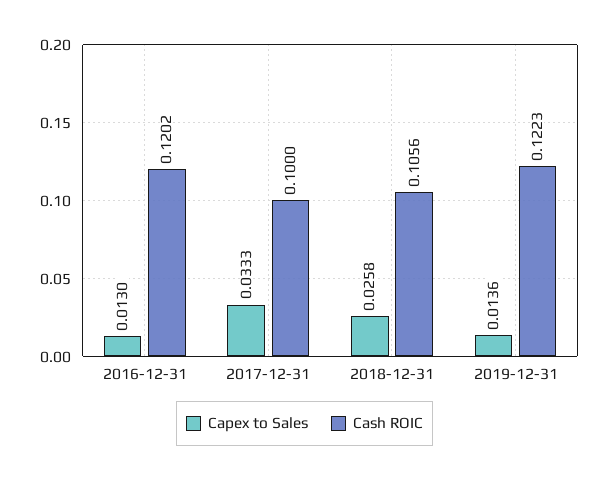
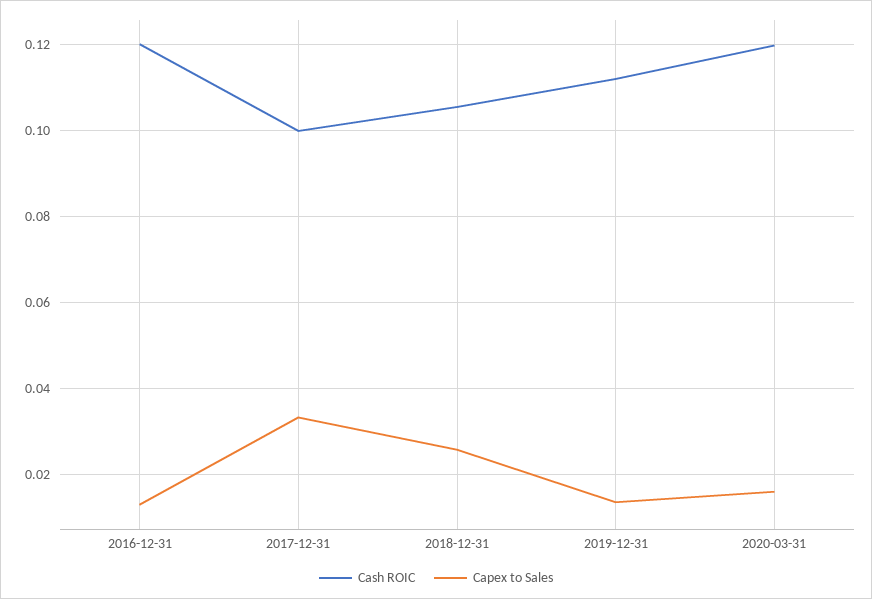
Cash ROIC, 2019-12-31: 0.1223 -> 0.112
Cash ROIC, 2020-03-31: none -> 0.12
Capex to Sales, 2020-03-31: none -> 0.016

